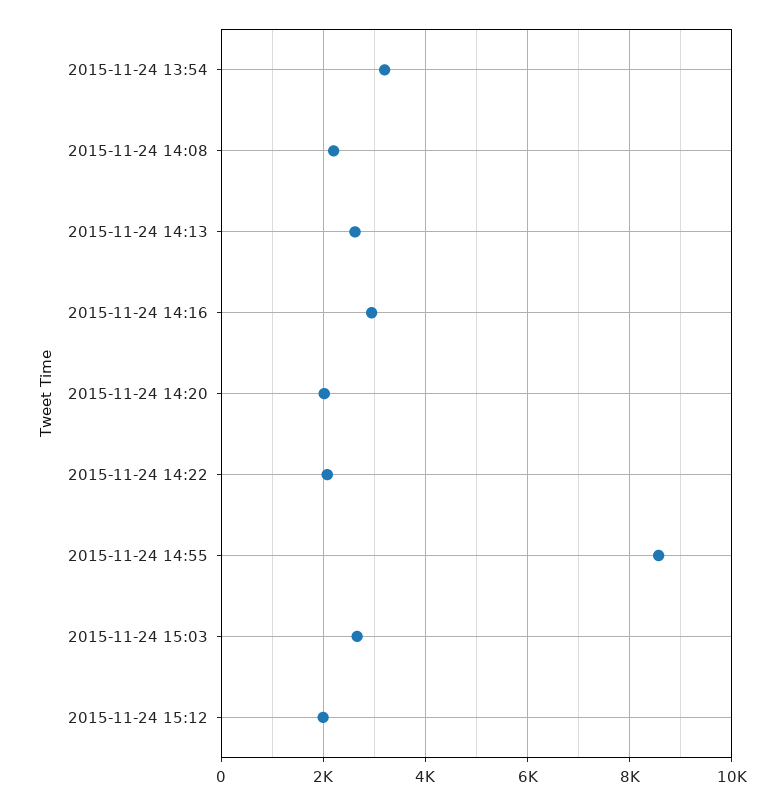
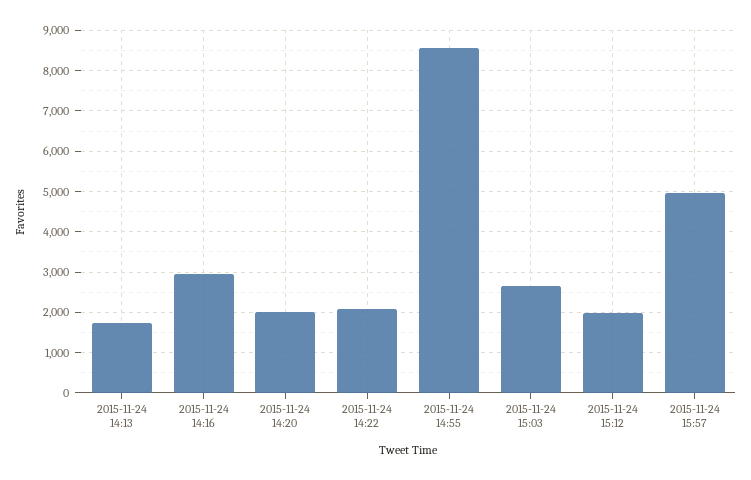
2015-11-24 13:54: 3200 -> none
2015-11-24 14:08: 2200 -> none
2015-11-24 14:13: 2600 -> 1800
2015-11-24 15:57: none -> 5000

